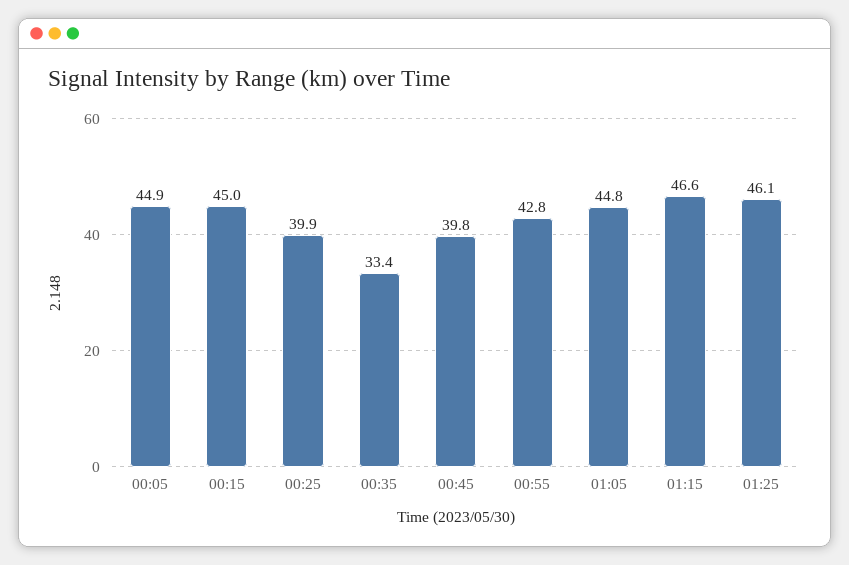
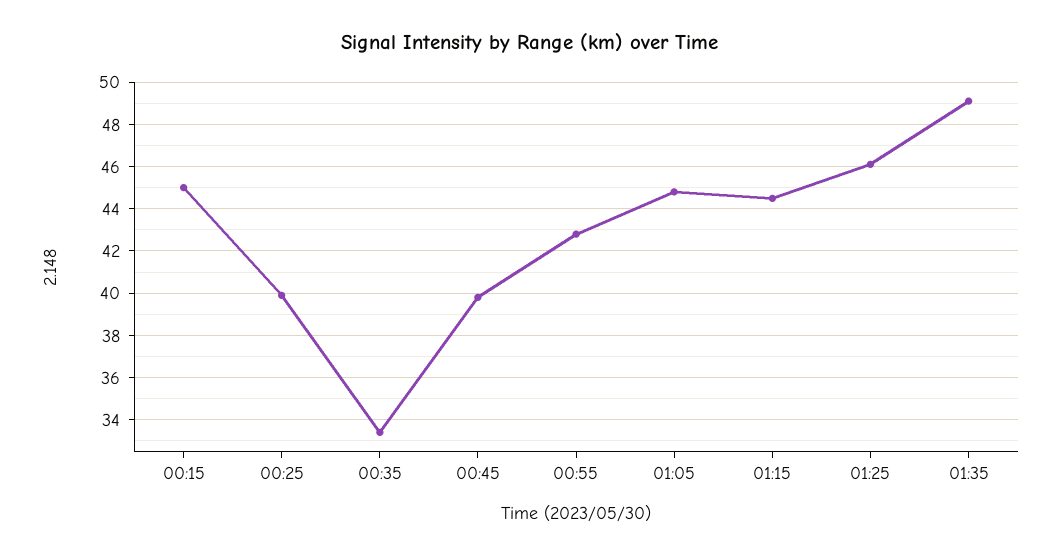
00:05: 44.9 -> none
01:15: 46.6 -> 44.5
01:35: none -> 49

